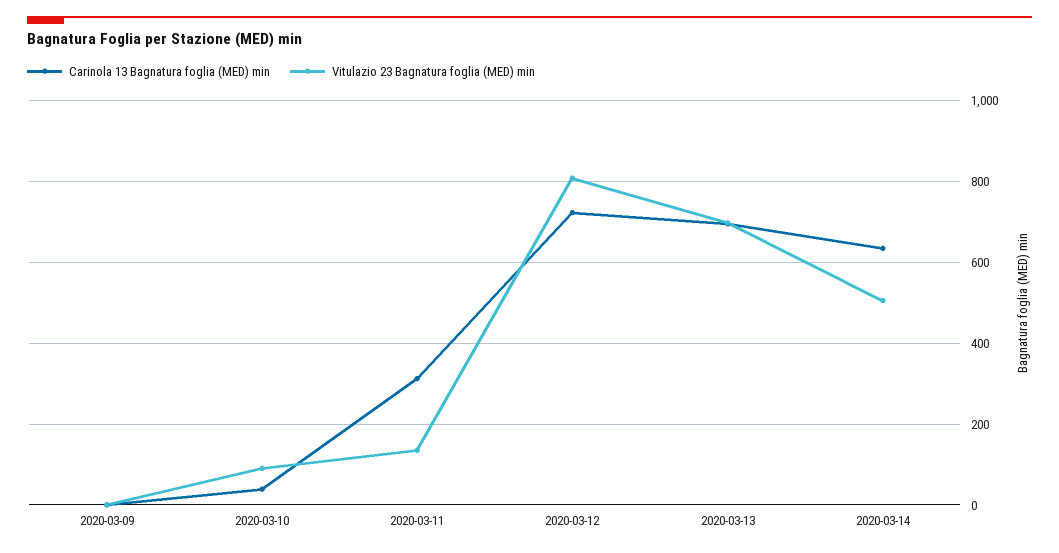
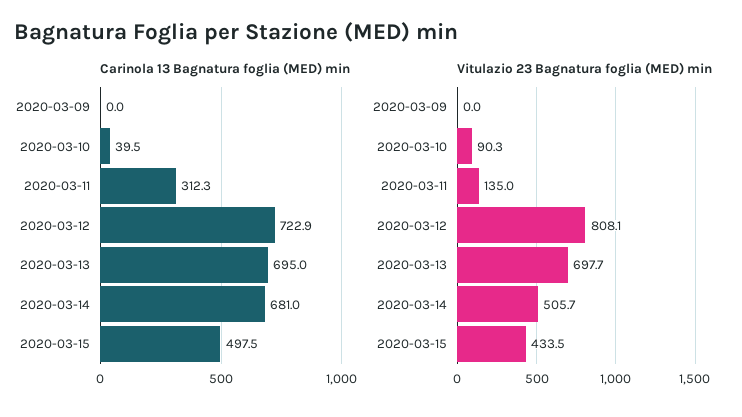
Carinola 13 Bagnatura foglia (MED) min, 2020-03-14: 640 -> 681
Carinola 13 Bagnatura foglia (MED) min, 2020-03-15: none -> 497.5
Vitulazio 23 Bagnatura foglia (MED) min, 2020-03-15: none -> 433.5

